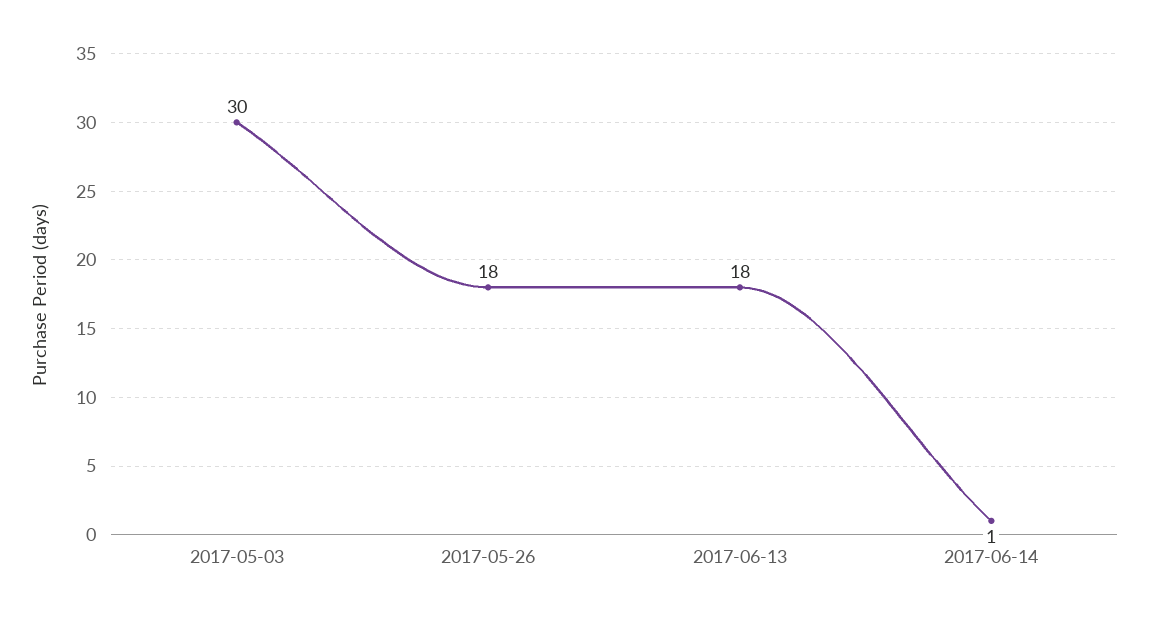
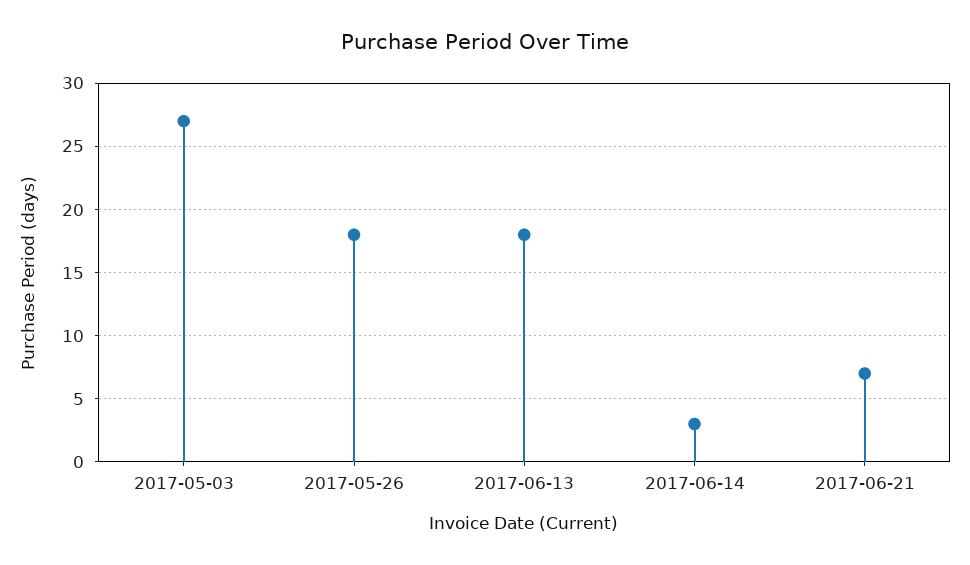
2017-05-03: 30 -> 27
2017-06-14: 1 -> 3
2017-06-21: none -> 7

